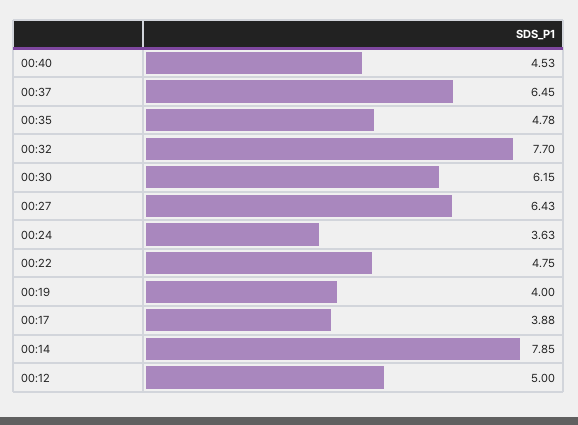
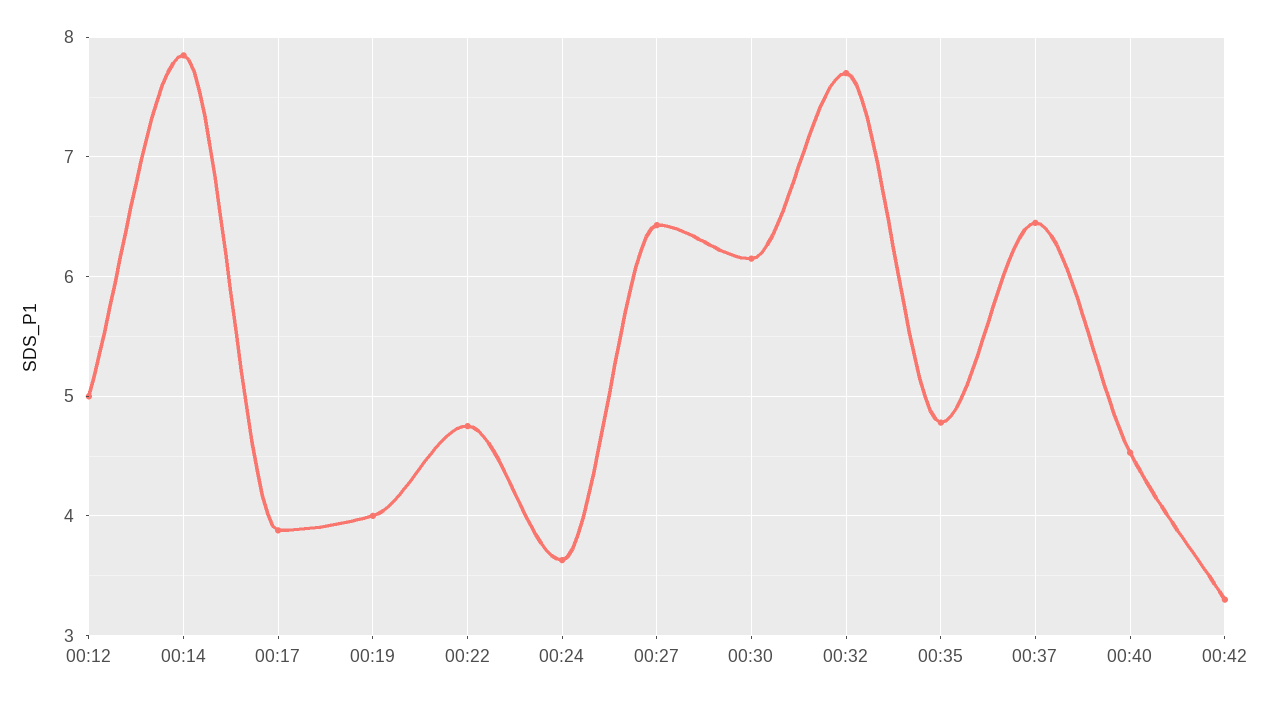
00:42: none -> 3.3

